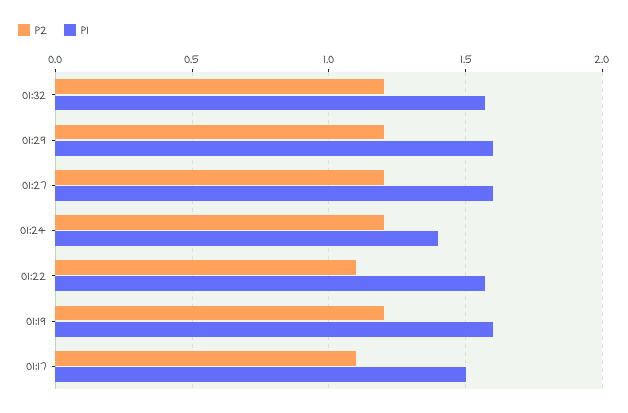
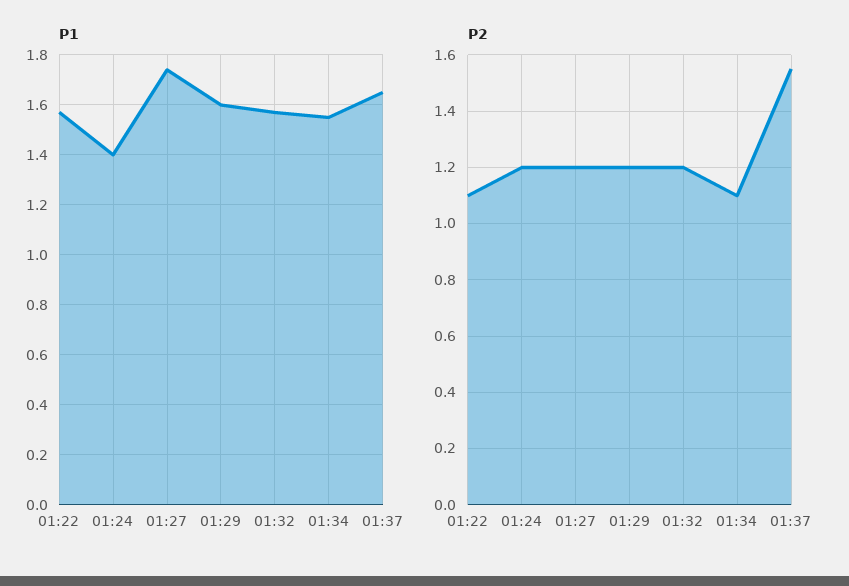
P1, 01:27: 1.6 -> 1.75
P2, 01:19: 1.2 -> none
P1, 01:19: 1.6 -> none
P2, 01:17: 1.1 -> none
P1, 01:17: 1.5 -> none
P1, 01:34: none -> 1.55
P1, 01:37: none -> 1.65
P2, 01:34: none -> 1.1
P2, 01:37: none -> 1.55

